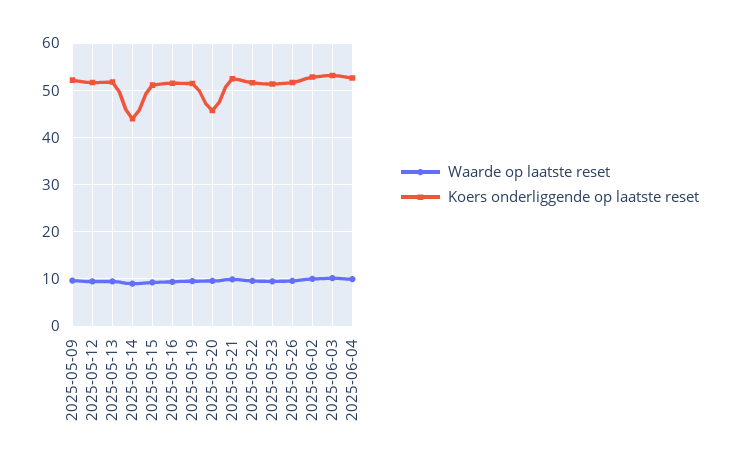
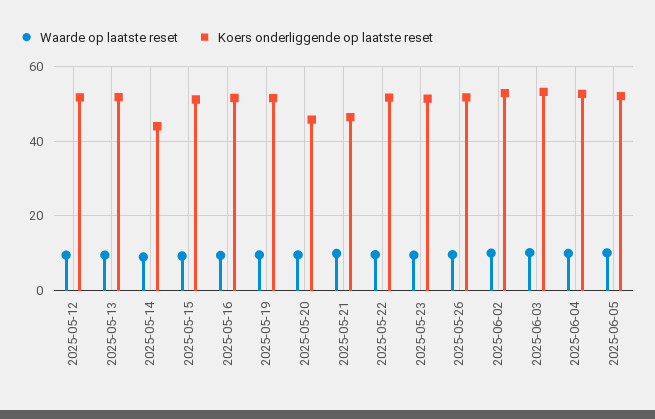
Waarde op laatste reset, 2025-05-09: 10 -> none
Koers onderliggende op laatste reset, 2025-05-09: 52 -> none
Koers onderliggende op laatste reset, 2025-05-21: 52 -> 46
Waarde op laatste reset, 2025-06-05: none -> 10
Koers onderliggende op laatste reset, 2025-06-05: none -> 52

